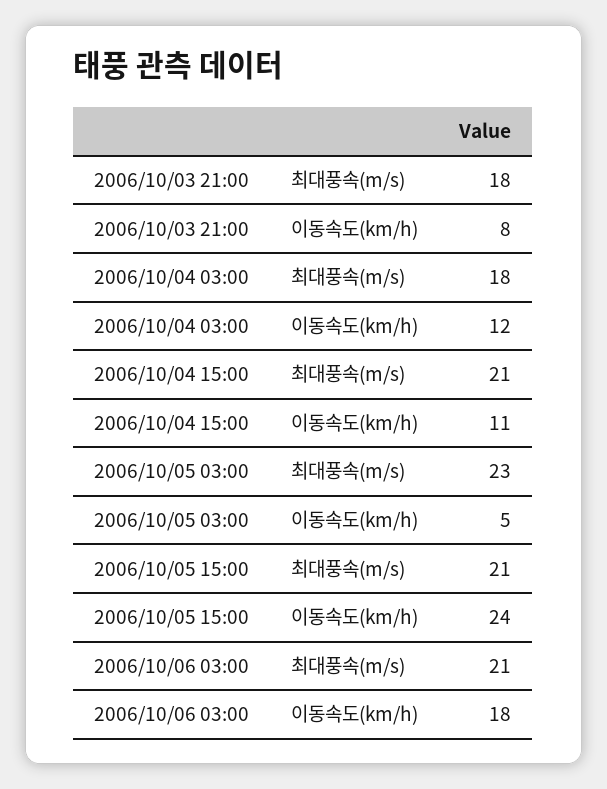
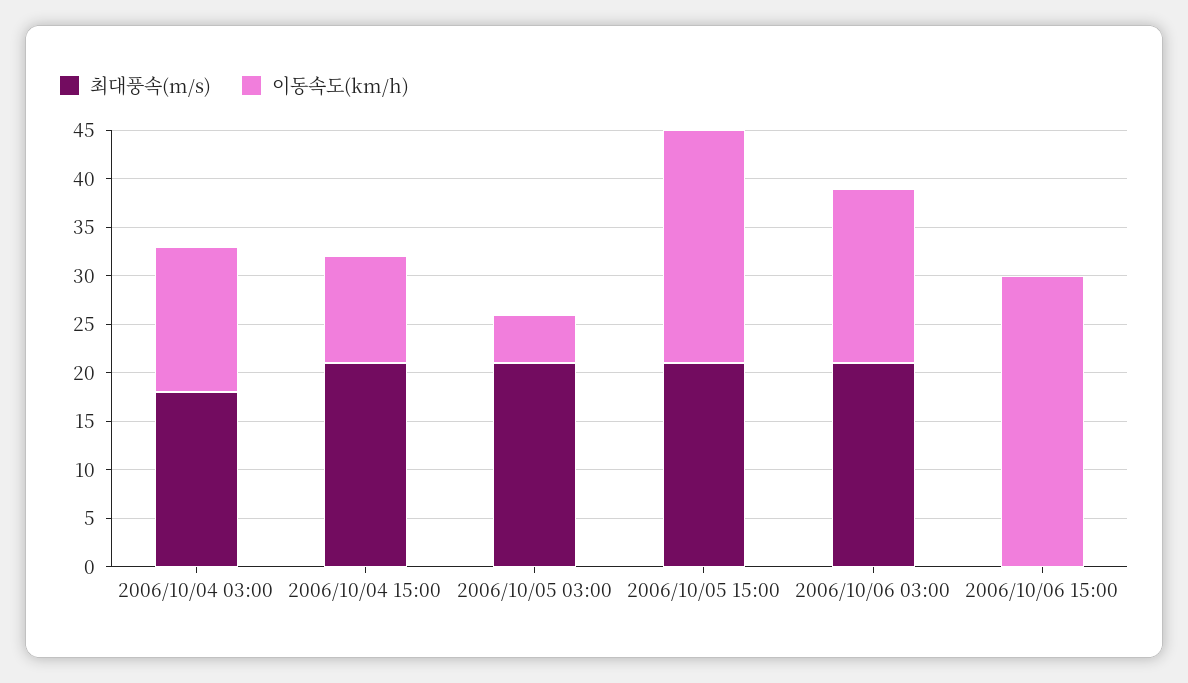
최대풍속(m/s), 2006/10/03 21:00: 18 -> none
이동속도(km/h), 2006/10/03 21:00: 8 -> none
이동속도(km/h), 2006/10/04 03:00: 12 -> 15
최대풍속(m/s), 2006/10/05 03:00: 23 -> 21
최대풍속(m/s), 2006/10/06 15:00: none -> 0
이동속도(km/h), 2006/10/06 15:00: none -> 30

